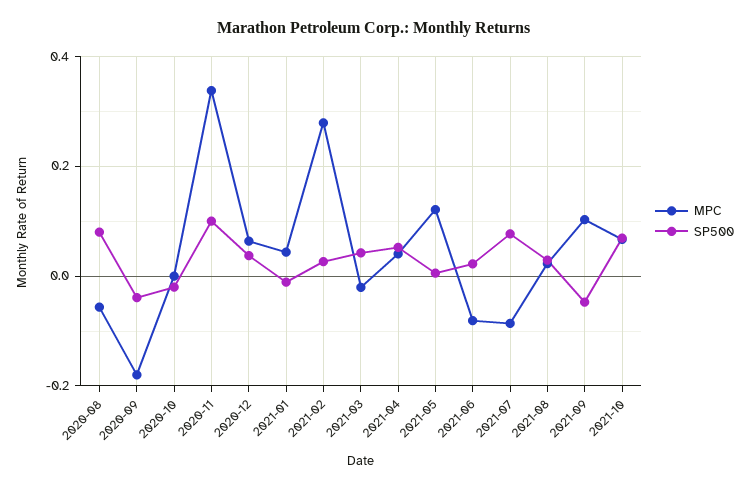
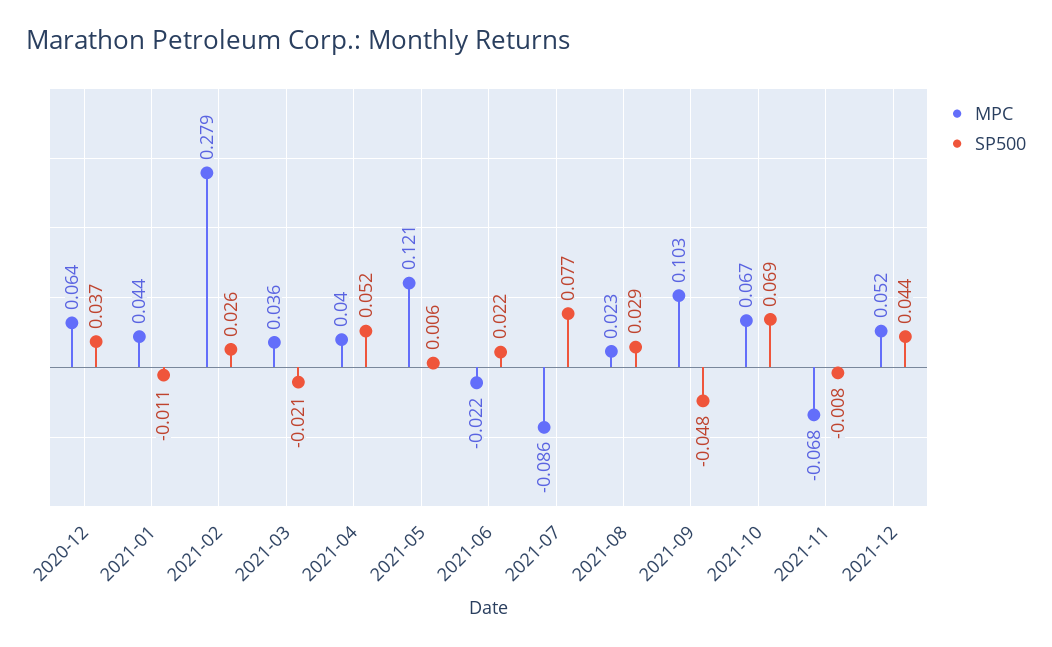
MPC, 2020-08: -0.06 -> none
SP500, 2020-08: 0.08 -> none
MPC, 2020-09: -0.18 -> none
SP500, 2020-09: -0.04 -> none
MPC, 2020-10: 0 -> none
SP500, 2020-10: -0.02 -> none
MPC, 2020-11: 0.34 -> none
SP500, 2020-11: 0.1 -> none
MPC, 2021-03: -0.02 -> 0.036
SP500, 2021-03: 0.04 -> -0.021
MPC, 2021-06: -0.08 -> -0.022
MPC, 2021-11: none -> -0.068
SP500, 2021-11: none -> -0.008
MPC, 2021-12: none -> 0.052
SP500, 2021-12: none -> 0.044

